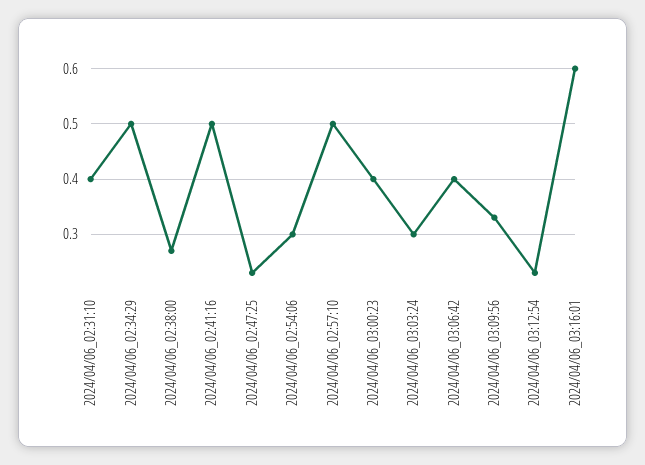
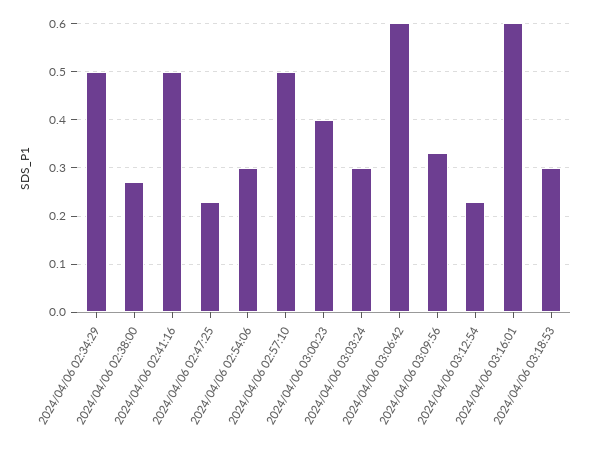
2024/04/06_02:31:10: 0.4 -> none
2024/04/06_03:06:42: 0.4 -> 0.6
2024/04/06 03:18:53: none -> 0.3

